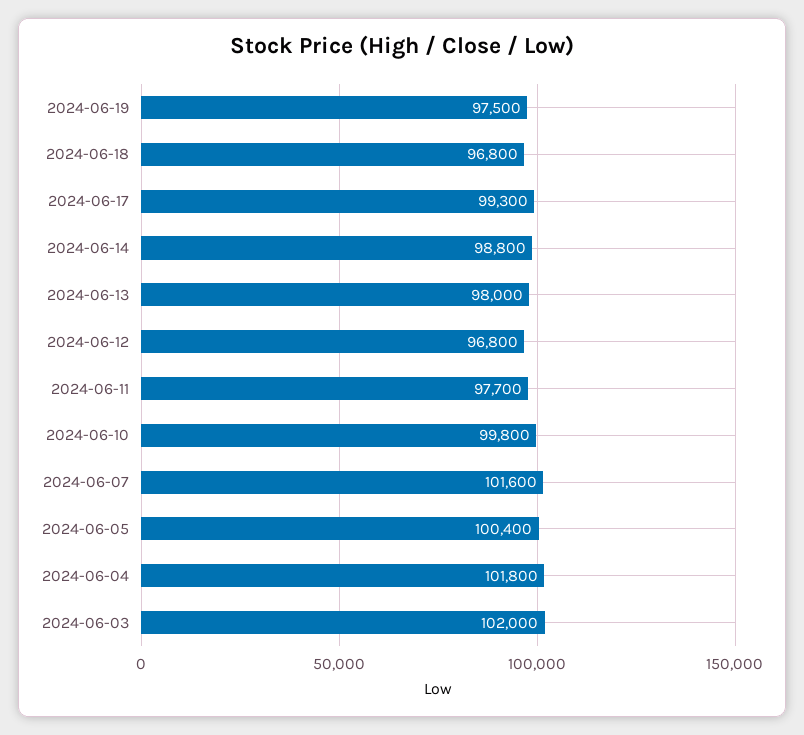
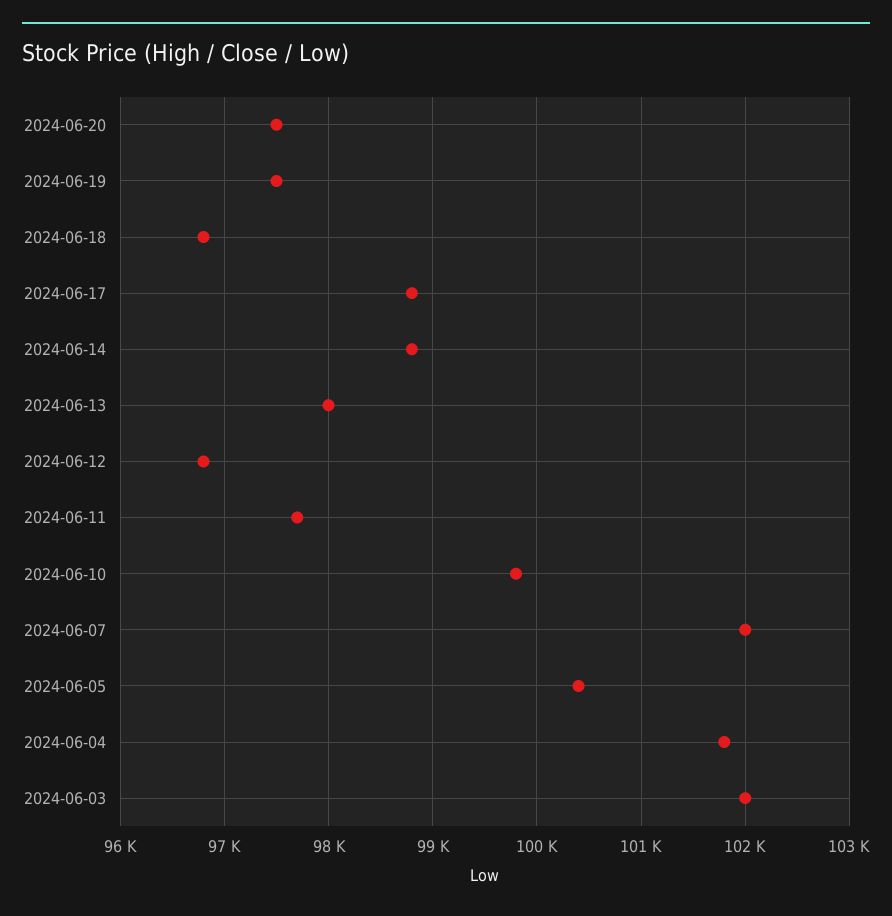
2024-06-17: 99300 -> 98800
2024-06-07: 101600 -> 102000
2024-06-20: none -> 97500

